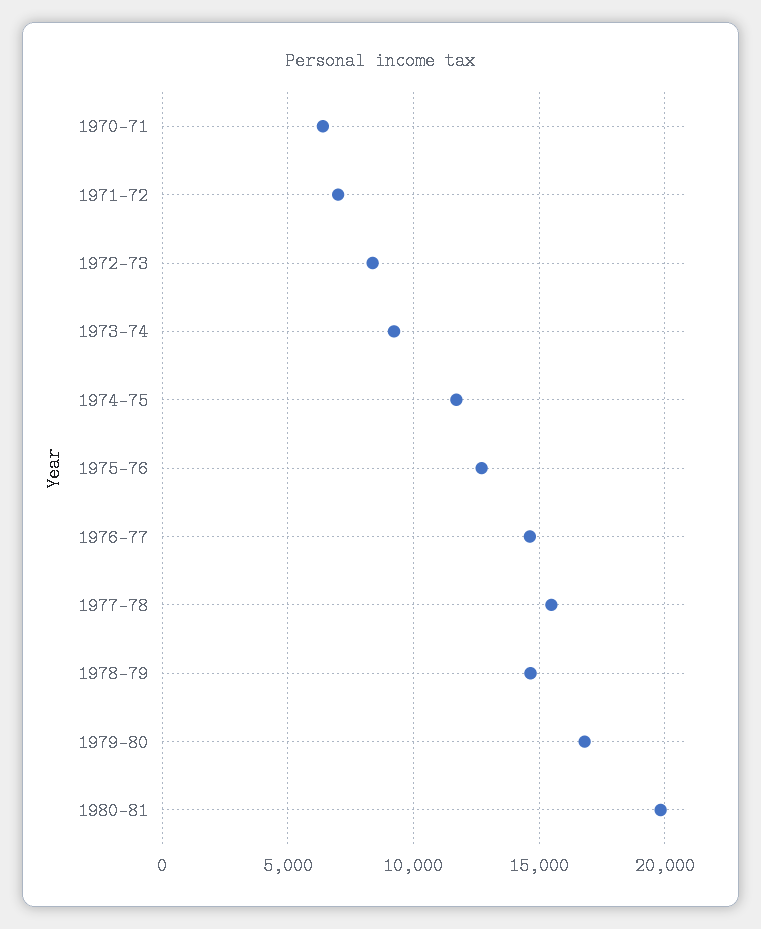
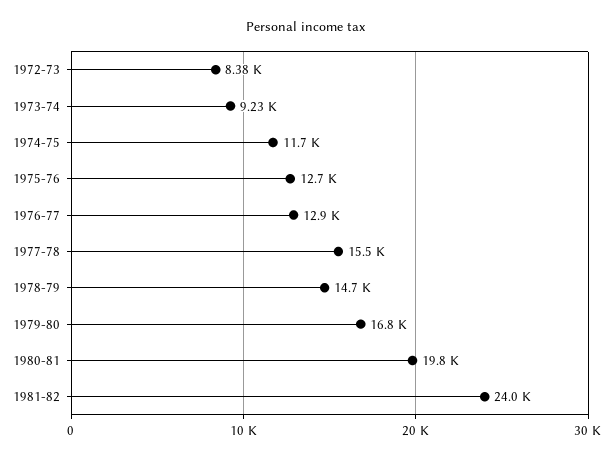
1970-71: 6500 -> none
1971-72: 7000 -> none
1976-77: 14500 -> 12900
1981-82: none -> 24000

